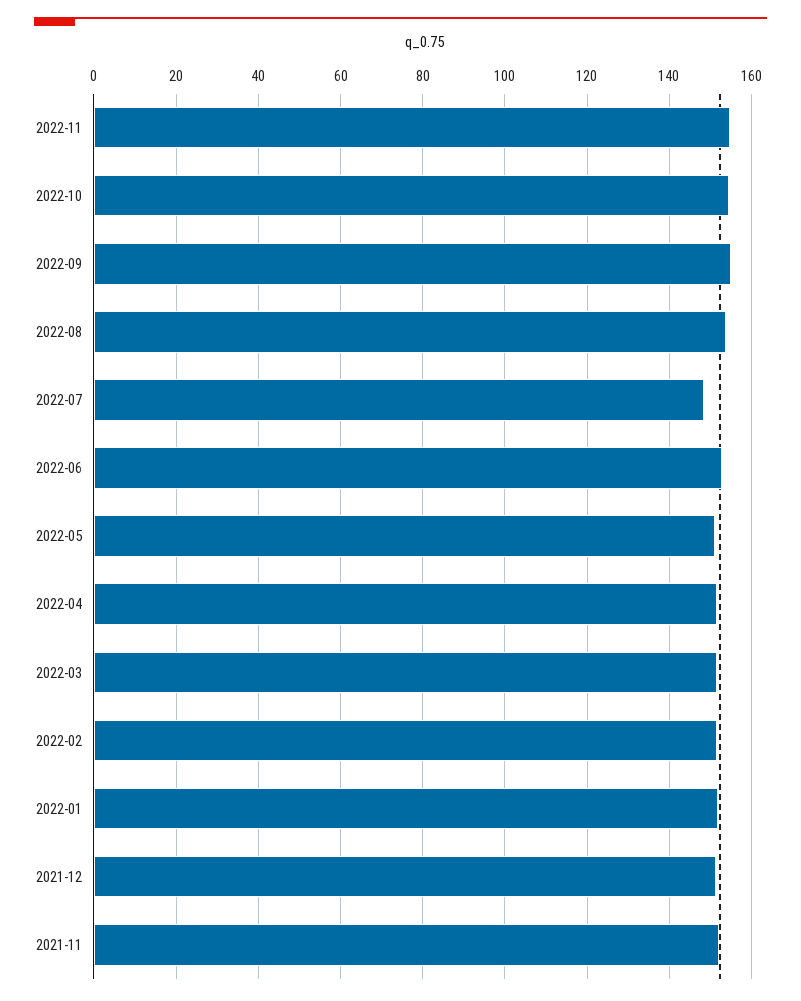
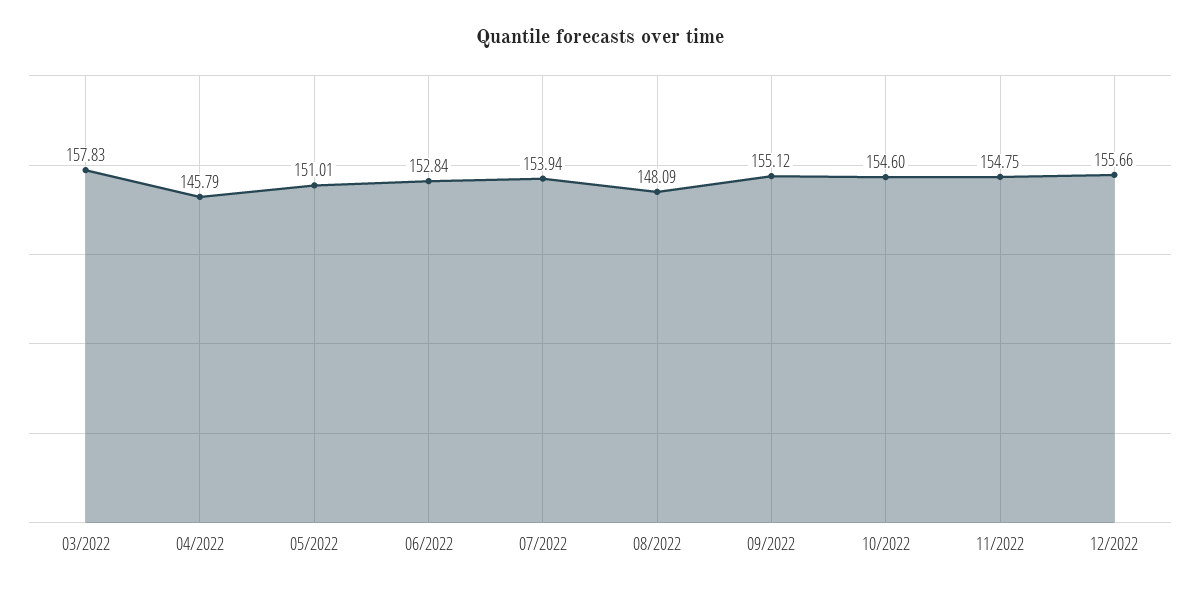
2022-08: 154 -> 148.09
2022-07: 148 -> 153.94
2022-04: 152 -> 145.79
2022-03: 152 -> 157.83
2022-02: 152 -> none
2022-01: 152 -> none
2021-12: 152 -> none
2021-11: 152 -> none
12/2022: none -> 155.66

